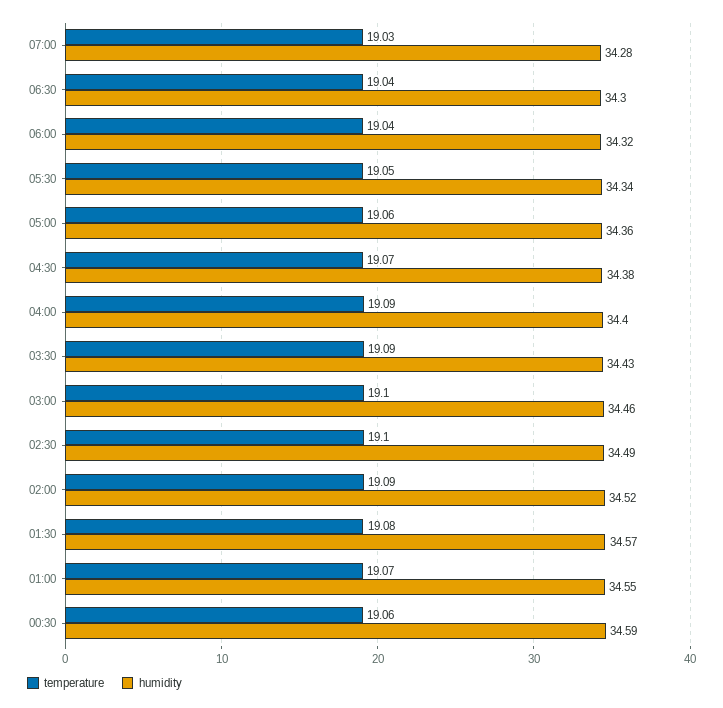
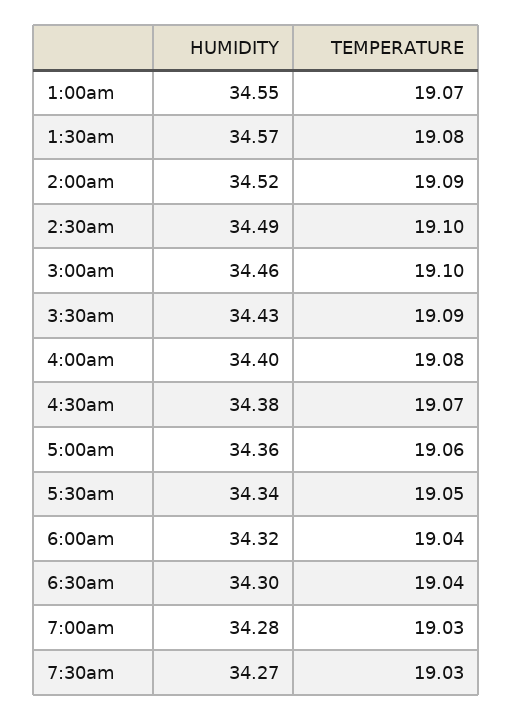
temperature, 04:00: 19.09 -> 19.08
temperature, 00:30: 19.06 -> none
humidity, 00:30: 34.59 -> none
humidity, 7:30am: none -> 34.27
temperature, 7:30am: none -> 19.03

